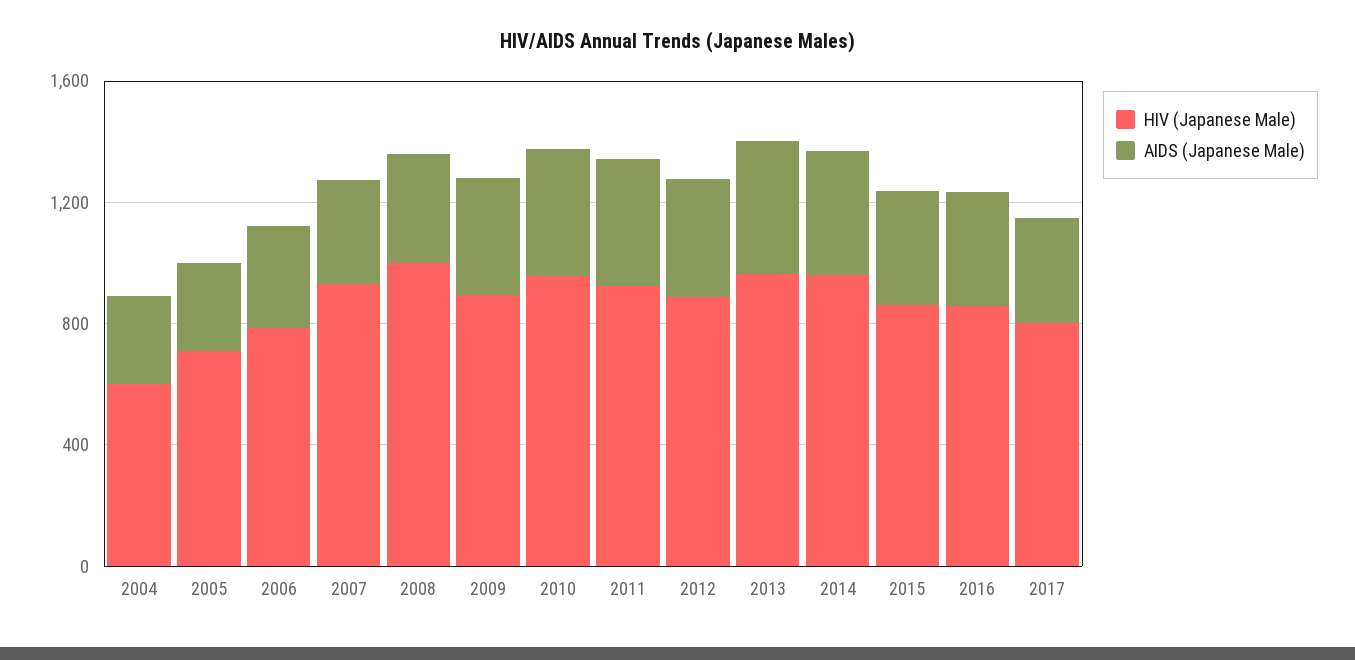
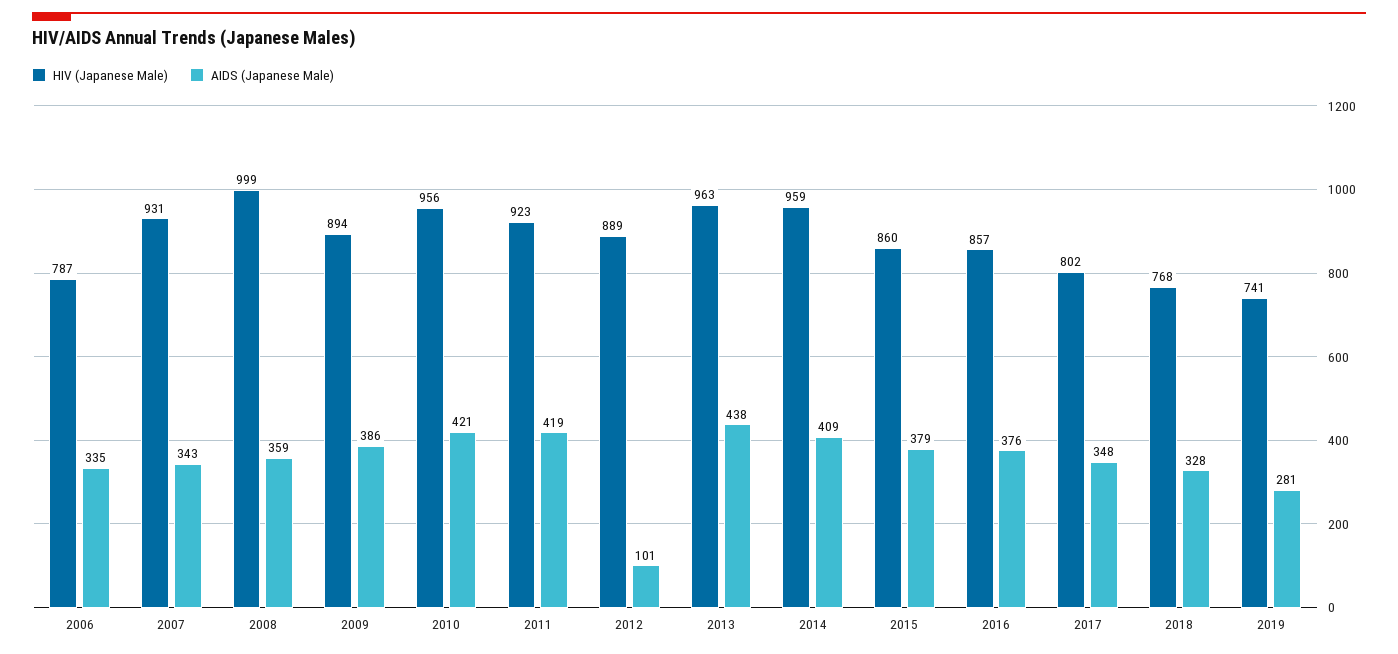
HIV (Japanese Male), 2004: 600 -> none
AIDS (Japanese Male), 2004: 300 -> none
HIV (Japanese Male), 2005: 700 -> none
AIDS (Japanese Male), 2005: 300 -> none
AIDS (Japanese Male), 2012: 400 -> 101
HIV (Japanese Male), 2018: none -> 768
AIDS (Japanese Male), 2018: none -> 328
HIV (Japanese Male), 2019: none -> 741
AIDS (Japanese Male), 2019: none -> 281

